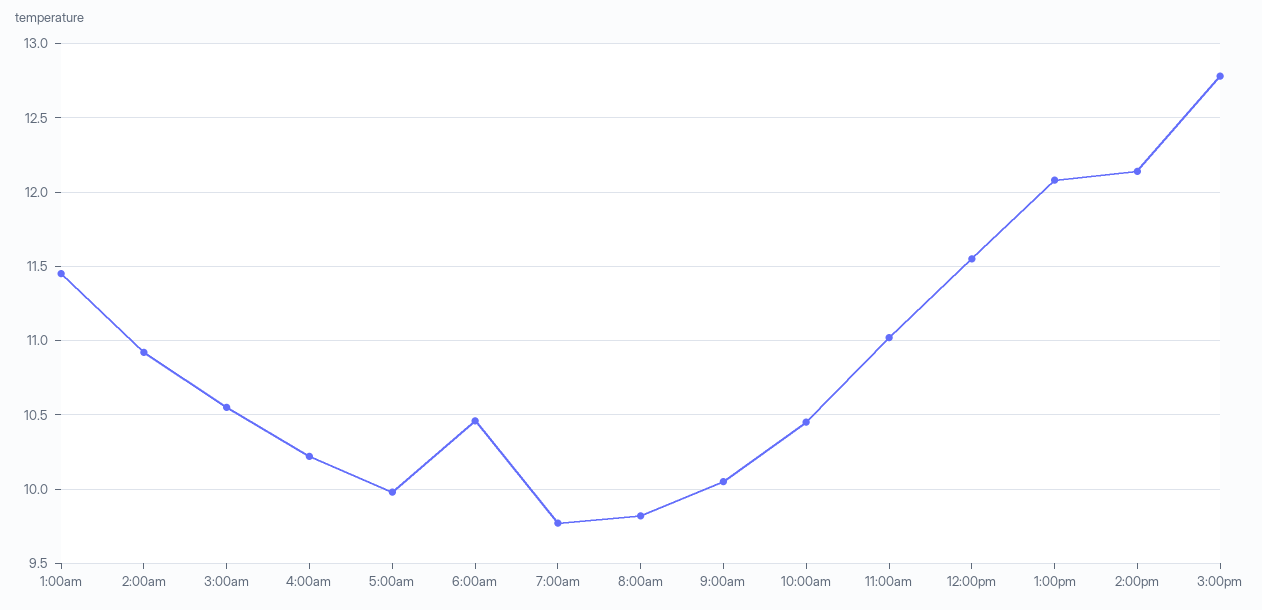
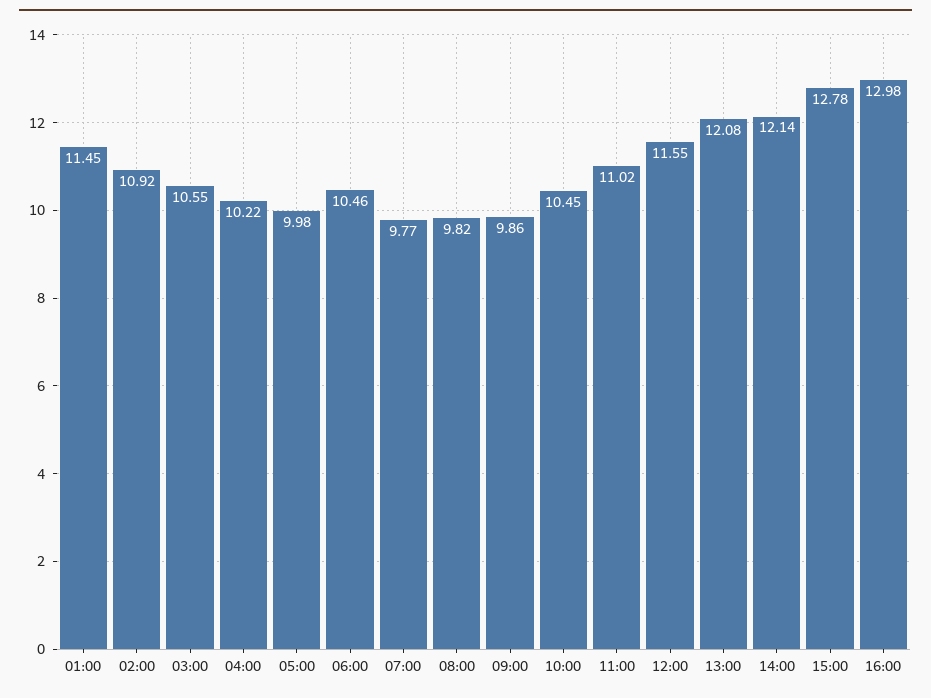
9:00am: 10.05 -> 9.86
16:00: none -> 12.98

